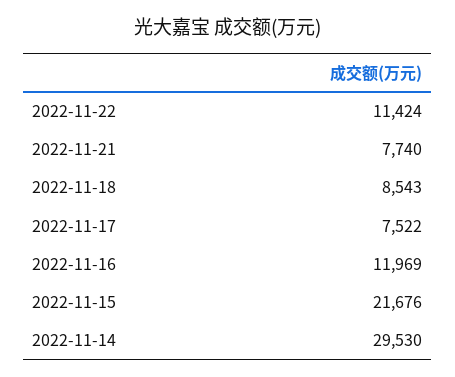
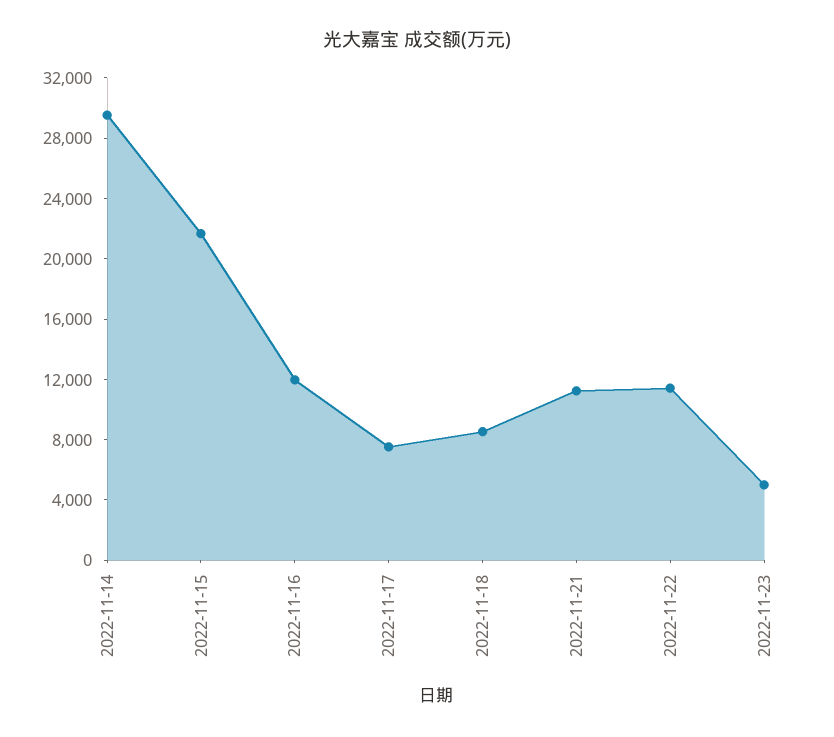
2022-11-21: 7740 -> 11000
2022-11-23: none -> 5000

